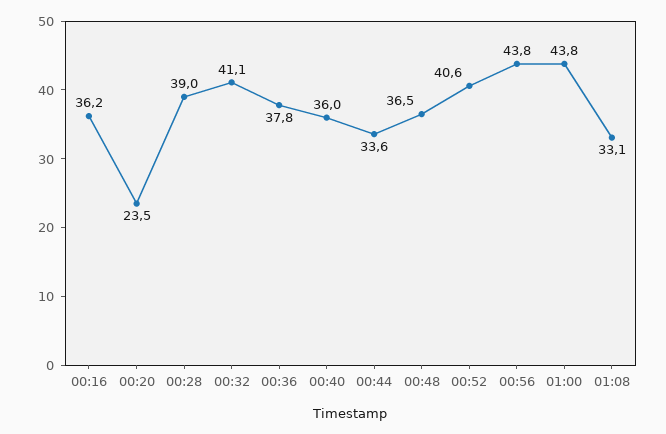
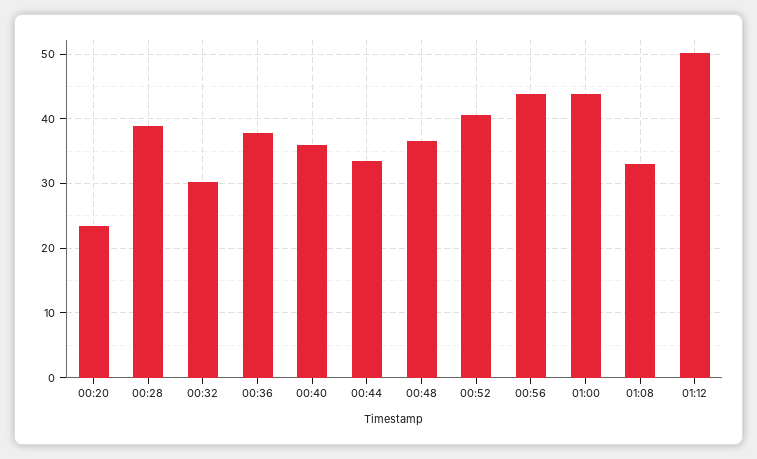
00:16: 36.2 -> none
00:32: 41.1 -> 30
01:12: none -> 50

